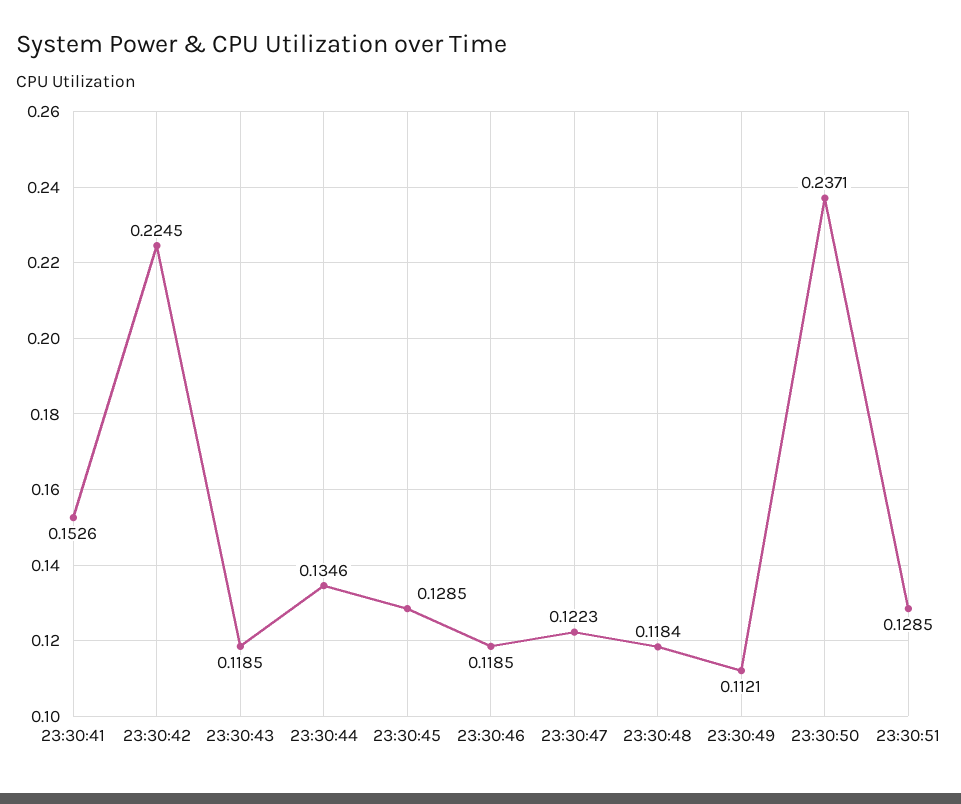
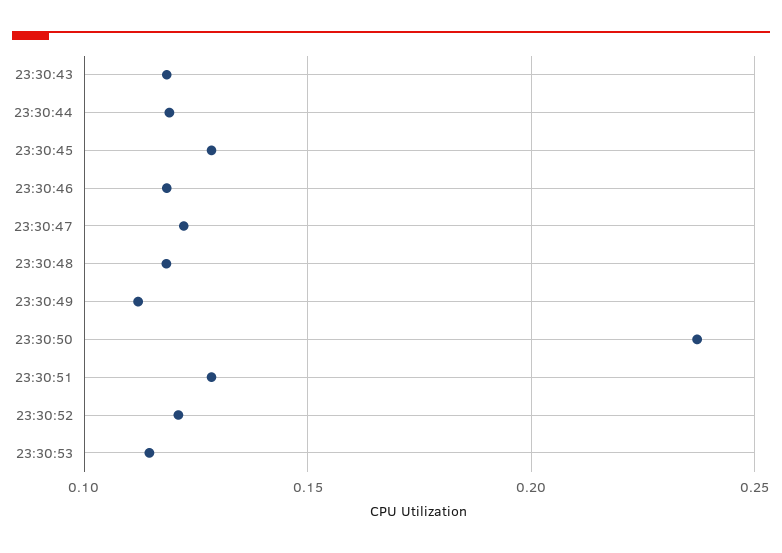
23:30:41: 0.1526 -> none
23:30:42: 0.2245 -> none
23:30:44: 0.1346 -> 0.12
23:30:52: none -> 0.12
23:30:53: none -> 0.115

